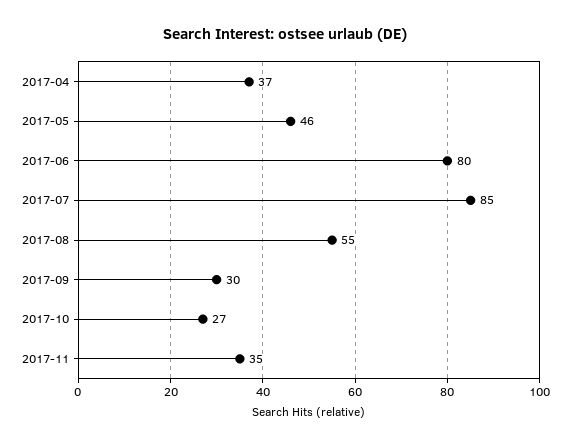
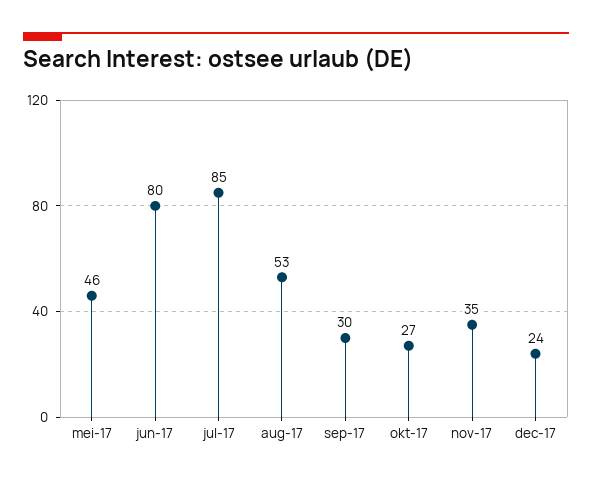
2017-04: 37 -> none
2017-08: 55 -> 53
dec-17: none -> 24

